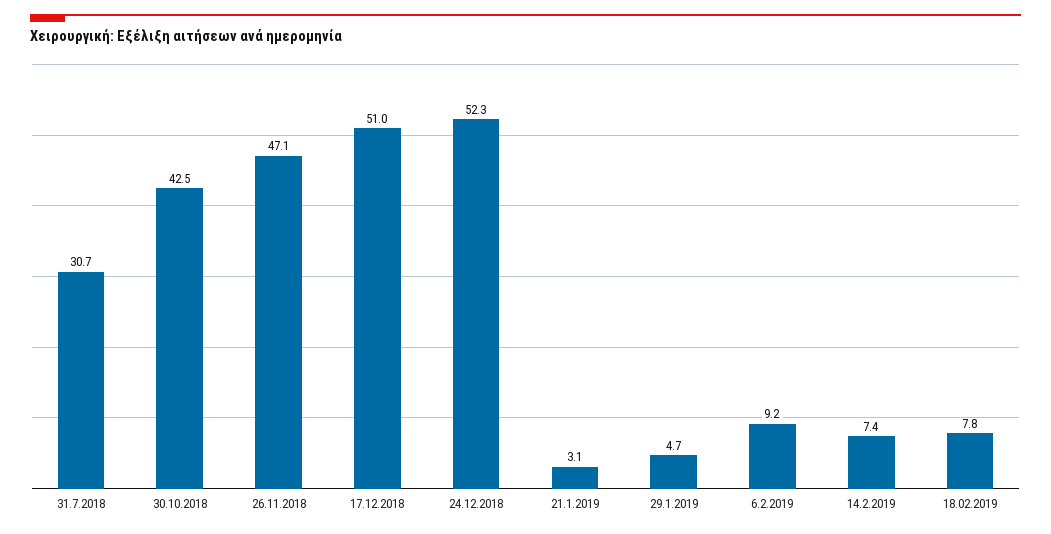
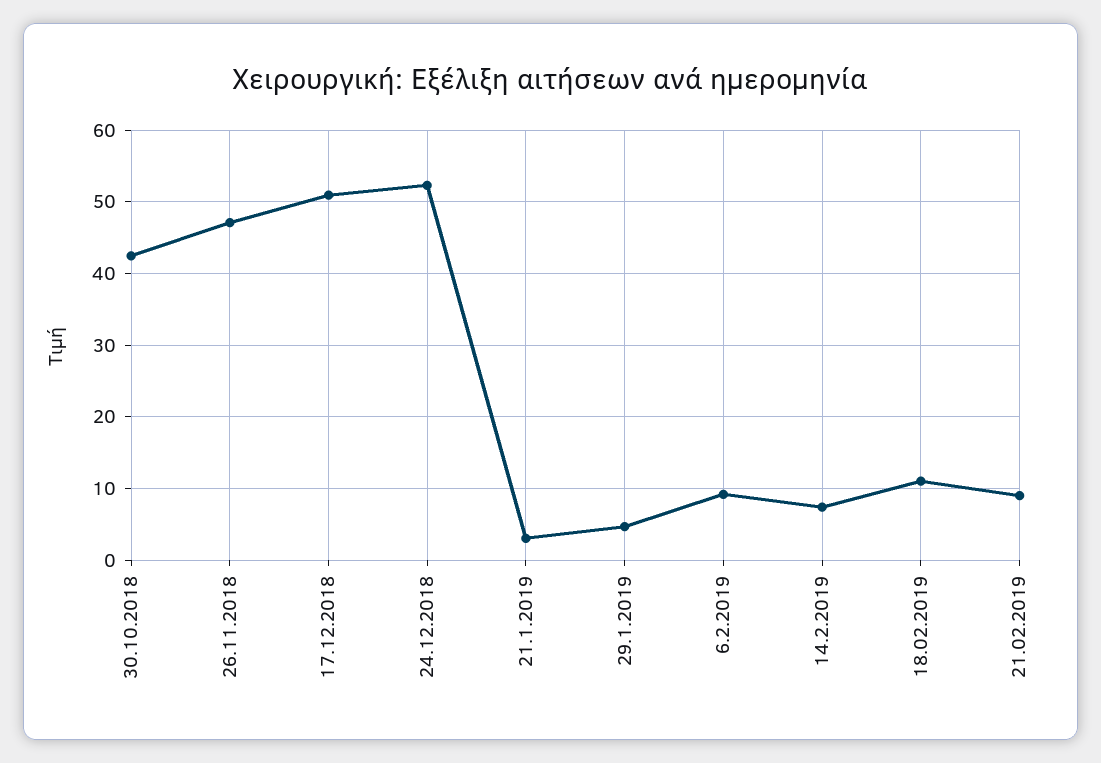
31.7.2018: 30.7 -> none
18.02.2019: 7.8 -> 11
21.02.2019: none -> 9

